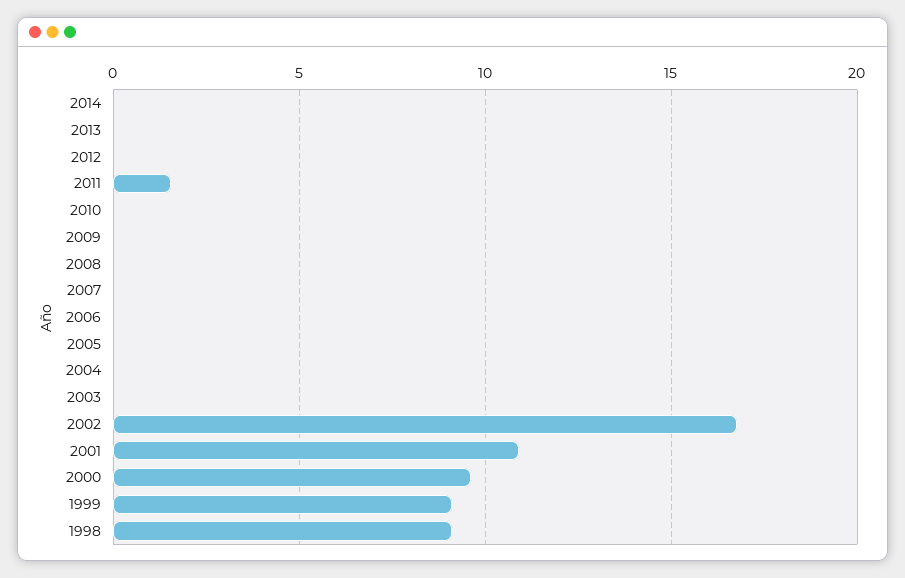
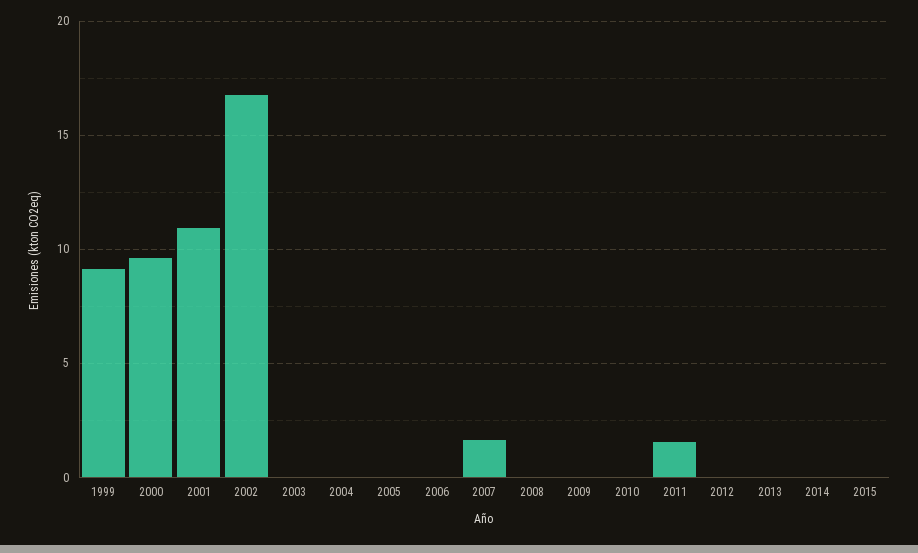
2007: 0 -> 1.5
1998: 9 -> none
2015: none -> 0

